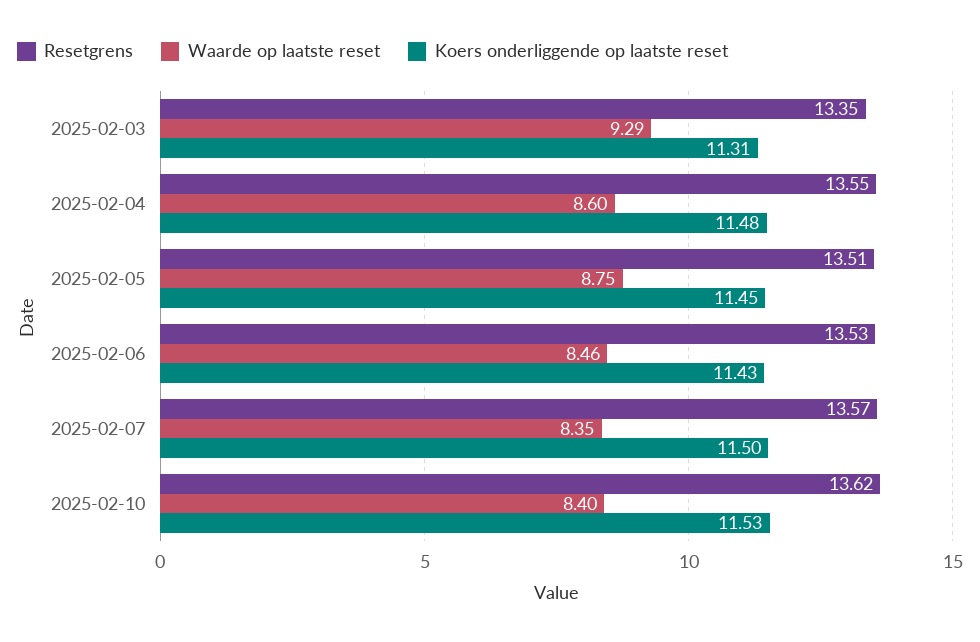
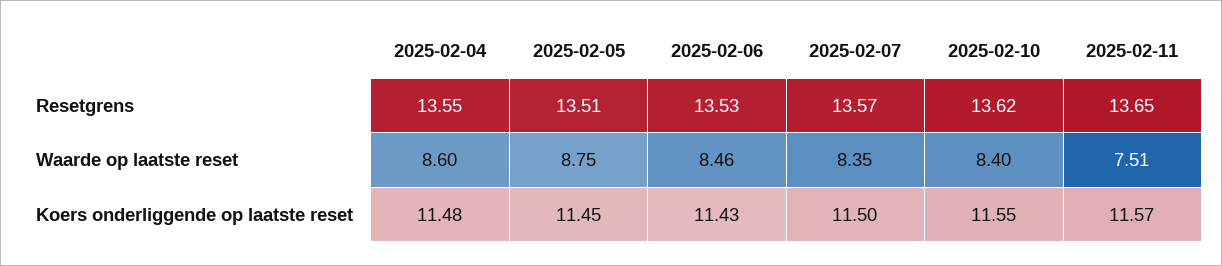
Resetgrens, 2025-02-03: 13.35 -> none
Waarde op laatste reset, 2025-02-03: 9.29 -> none
Koers onderliggende op laatste reset, 2025-02-03: 11.31 -> none
Koers onderliggende op laatste reset, 2025-02-10: 11.53 -> 11.55
Resetgrens, 2025-02-11: none -> 13.65
Waarde op laatste reset, 2025-02-11: none -> 7.51
Koers onderliggende op laatste reset, 2025-02-11: none -> 11.57

